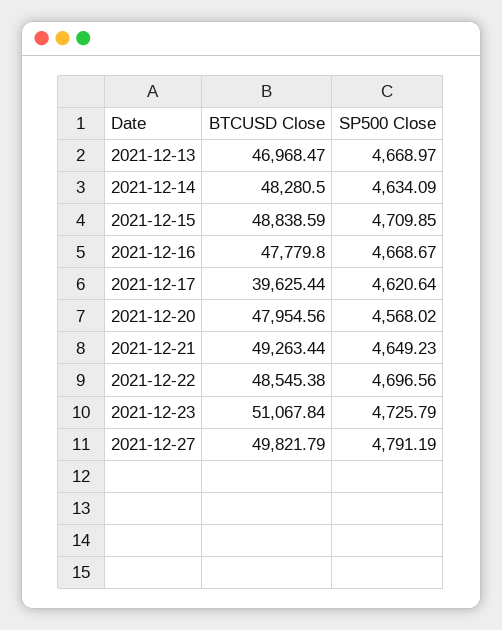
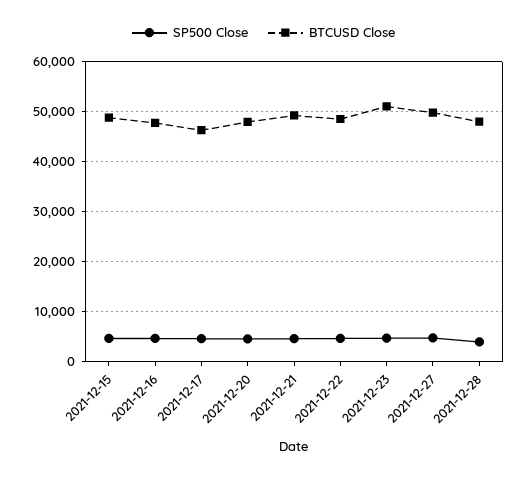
BTCUSD Close, 2021-12-13: 46968.47 -> none
SP500 Close, 2021-12-13: 4668.97 -> none
BTCUSD Close, 2021-12-14: 48280.5 -> none
SP500 Close, 2021-12-14: 4634.09 -> none
BTCUSD Close, 2021-12-17: 39625.44 -> 46000
SP500 Close, 2021-12-28: none -> 4000
BTCUSD Close, 2021-12-28: none -> 48000

